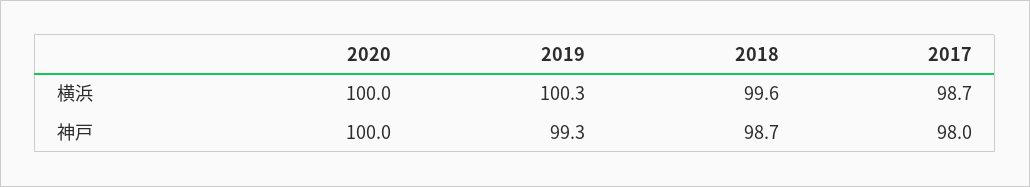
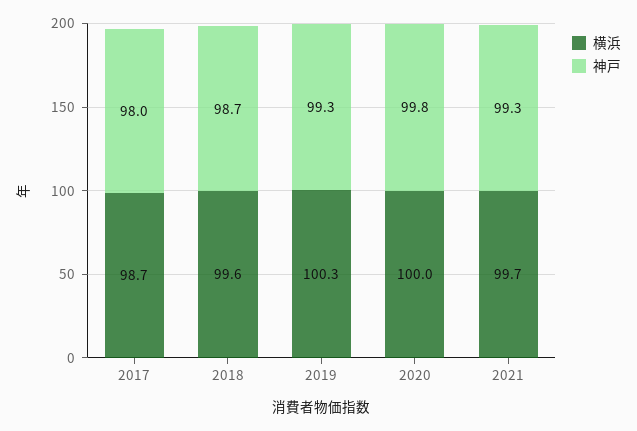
神戸, 2020: 100 -> 99.8
横浜, 2021: none -> 99.7
神戸, 2021: none -> 99.3

